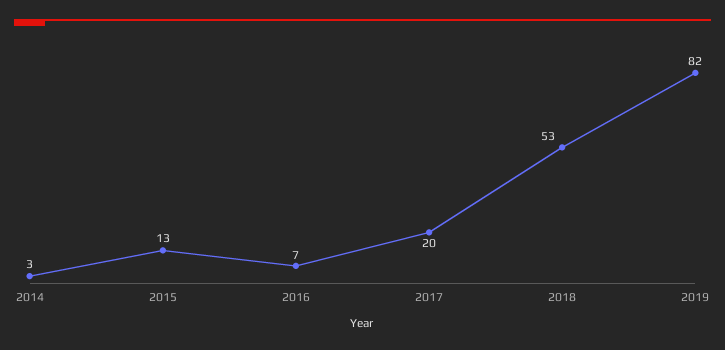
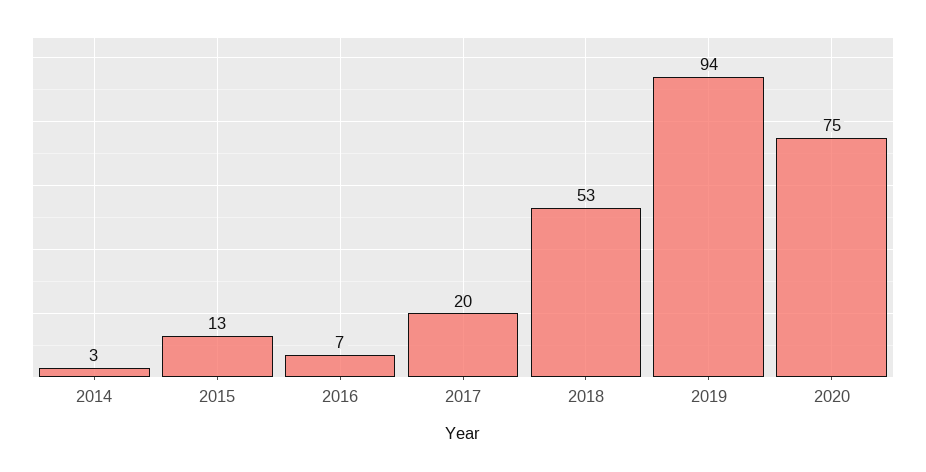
2019: 82 -> 94
2020: none -> 75

